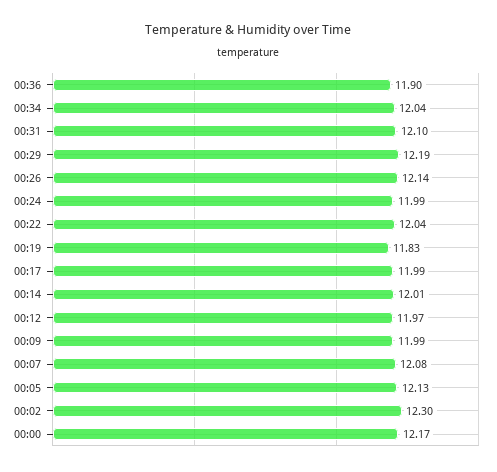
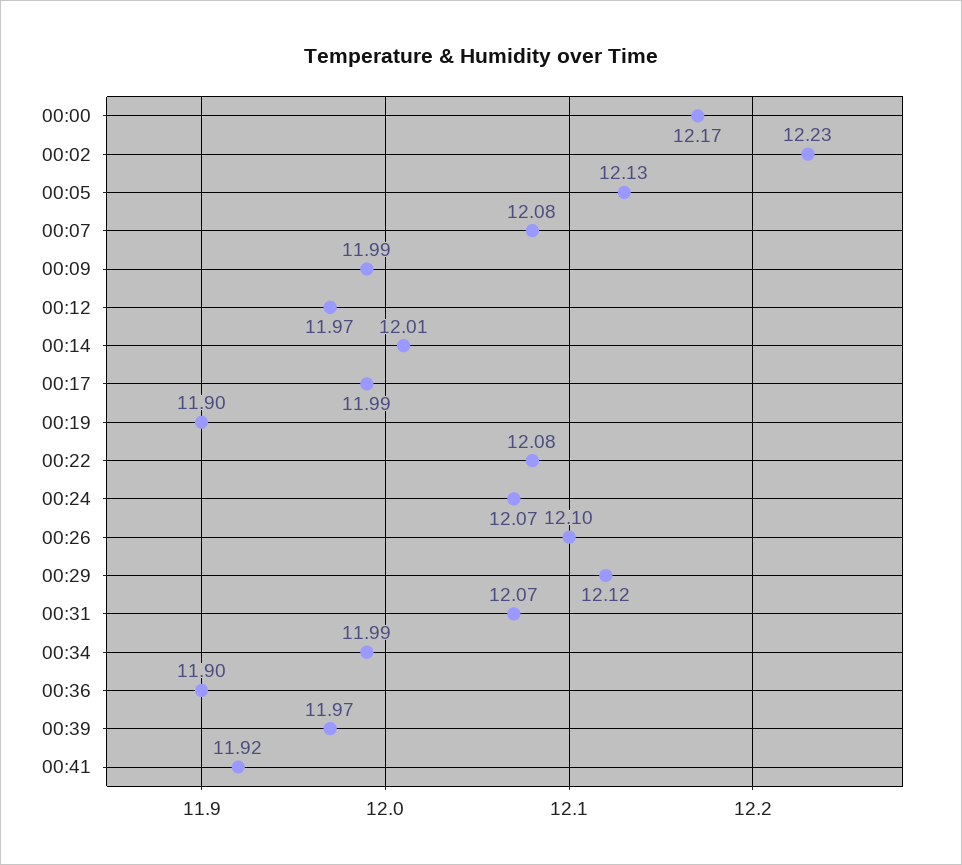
00:34: 12.04 -> 11.99
00:31: 12.1 -> 12.07
00:29: 12.19 -> 12.12
00:26: 12.14 -> 12.1
00:24: 11.99 -> 12.07
00:22: 12.04 -> 12.08
00:19: 11.83 -> 11.9
00:02: 12.3 -> 12.23
00:39: none -> 11.97
00:41: none -> 11.92

